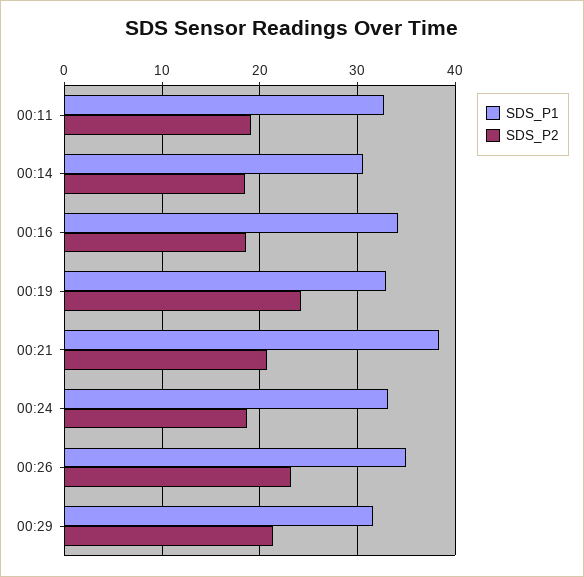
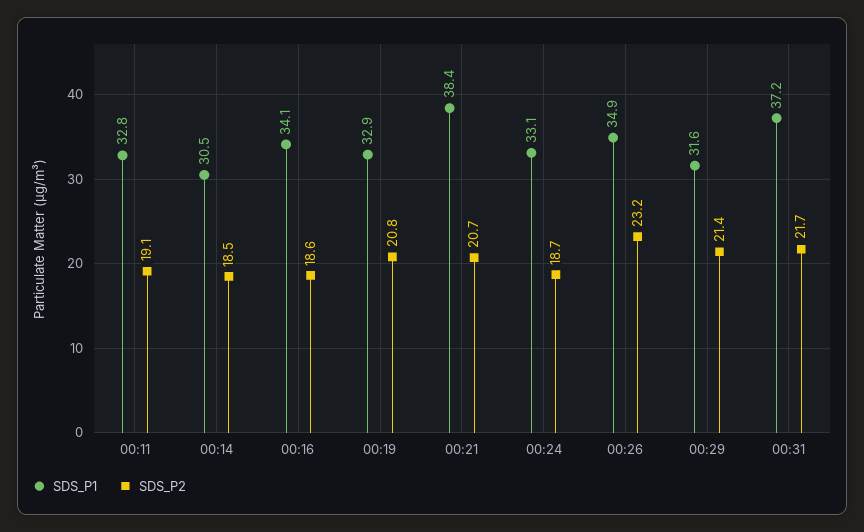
SDS_P2, 00:19: 24 -> 20.8
SDS_P1, 00:31: none -> 37.2
SDS_P2, 00:31: none -> 21.7

